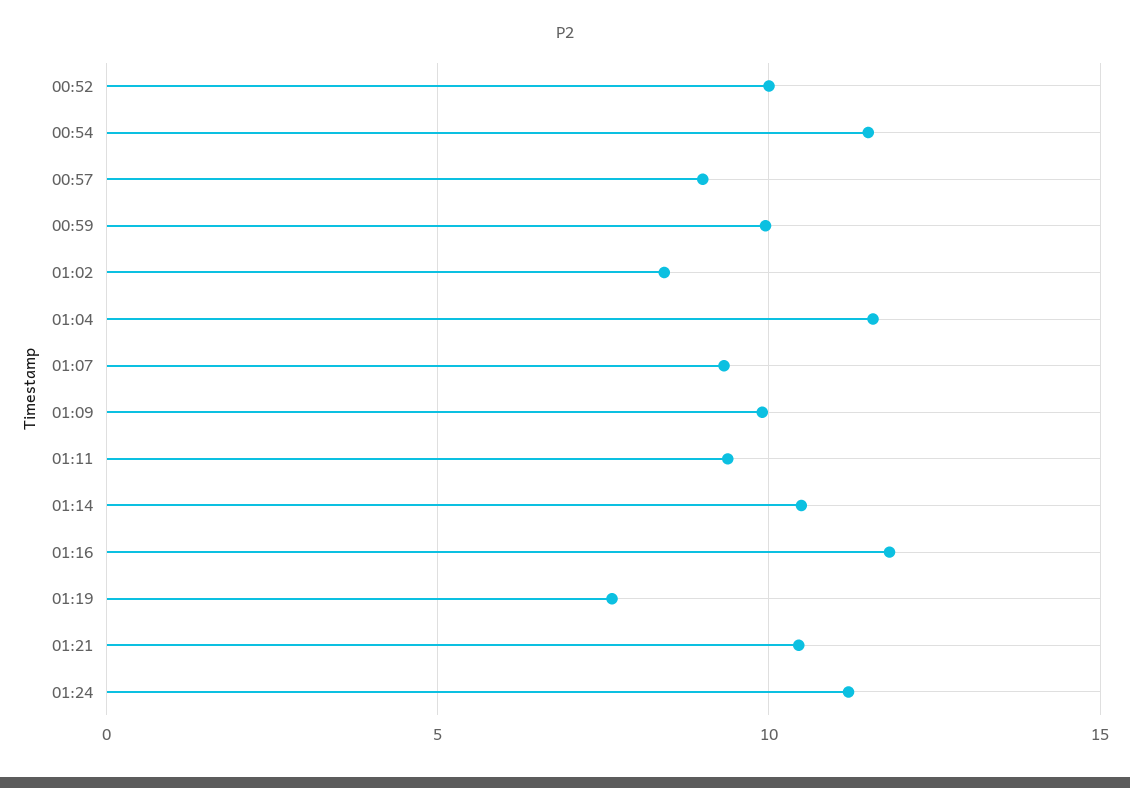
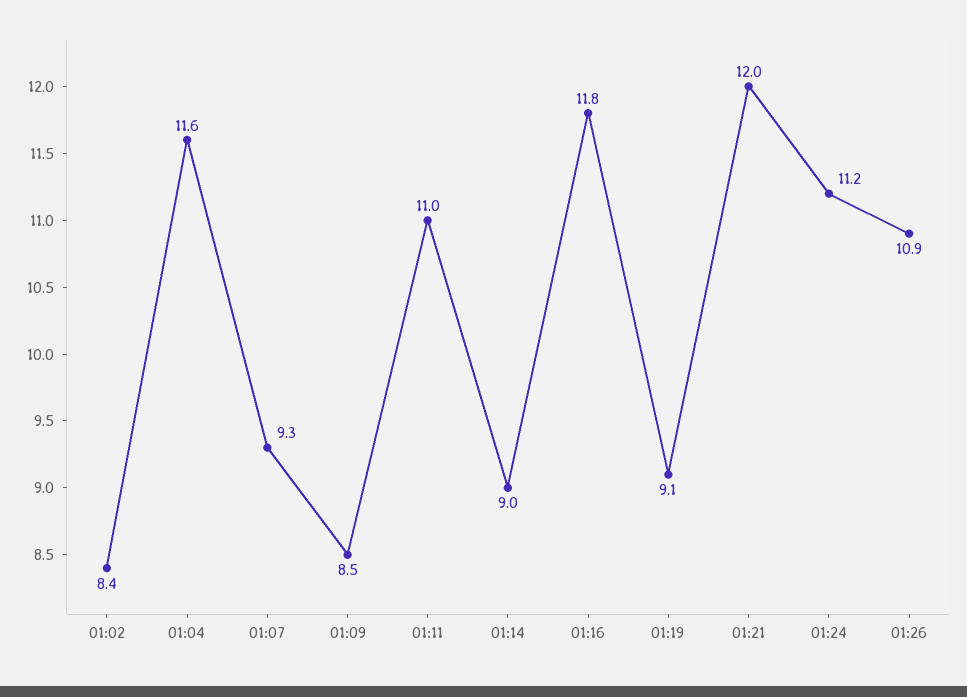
00:52: 10 -> none
00:54: 11.5 -> none
00:57: 9 -> none
00:59: 10 -> none
01:09: 10 -> 8.5
01:11: 9.5 -> 11
01:14: 10.5 -> 9
01:19: 7.5 -> 9.1
01:21: 10.5 -> 12
01:26: none -> 10.9

